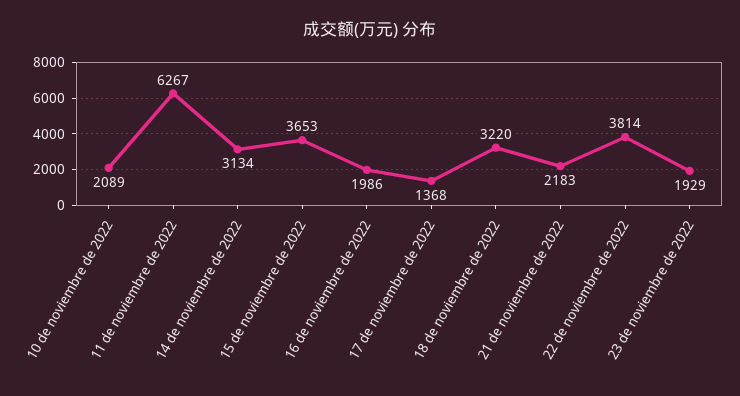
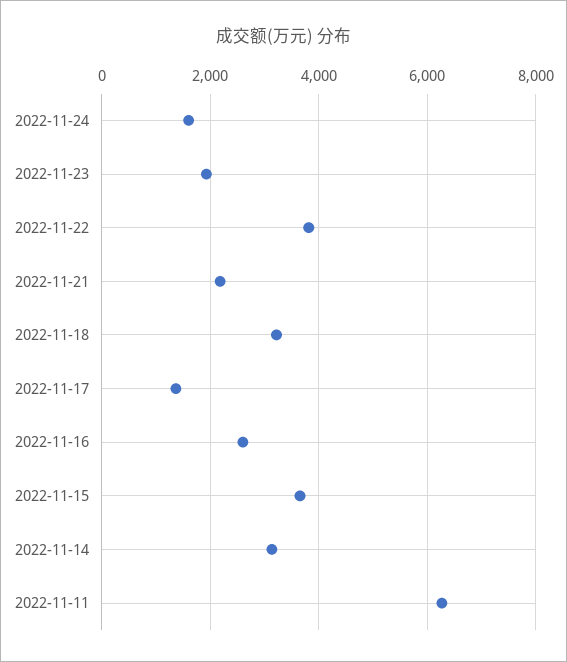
10 de noviembre de 2022: 2089 -> none
16 de noviembre de 2022: 1986 -> 2600
2022-11-24: none -> 1600

